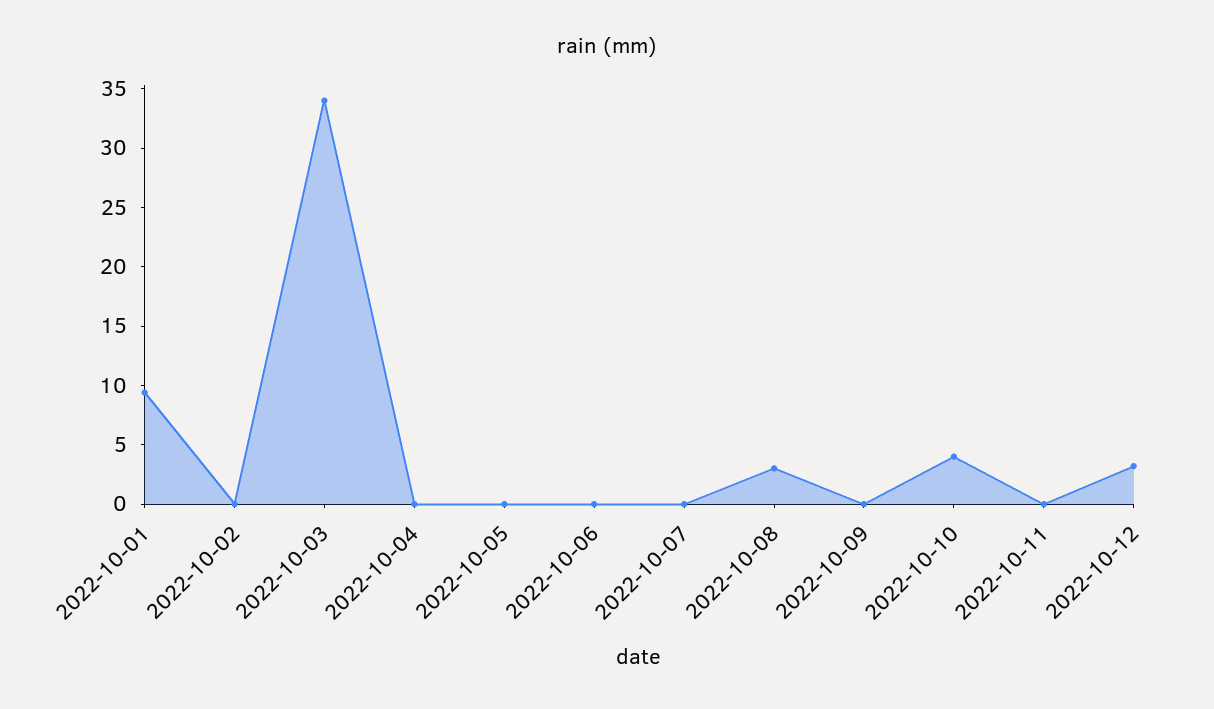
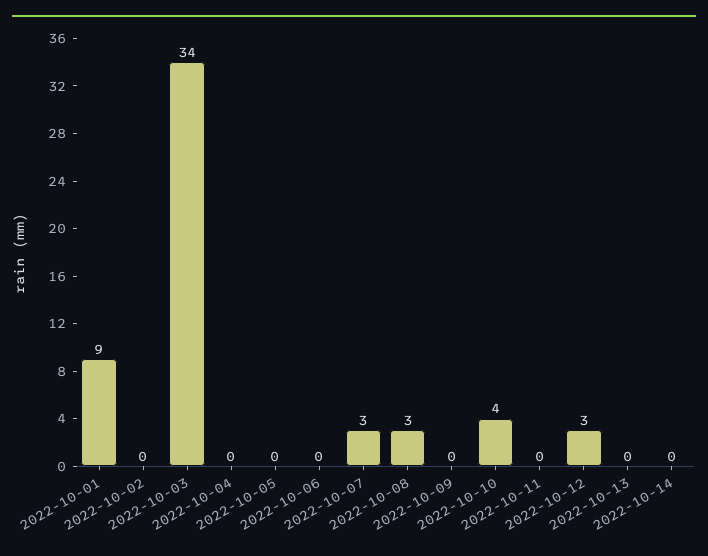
2022-10-07: 0 -> 3
2022-10-13: none -> 0
2022-10-14: none -> 0

